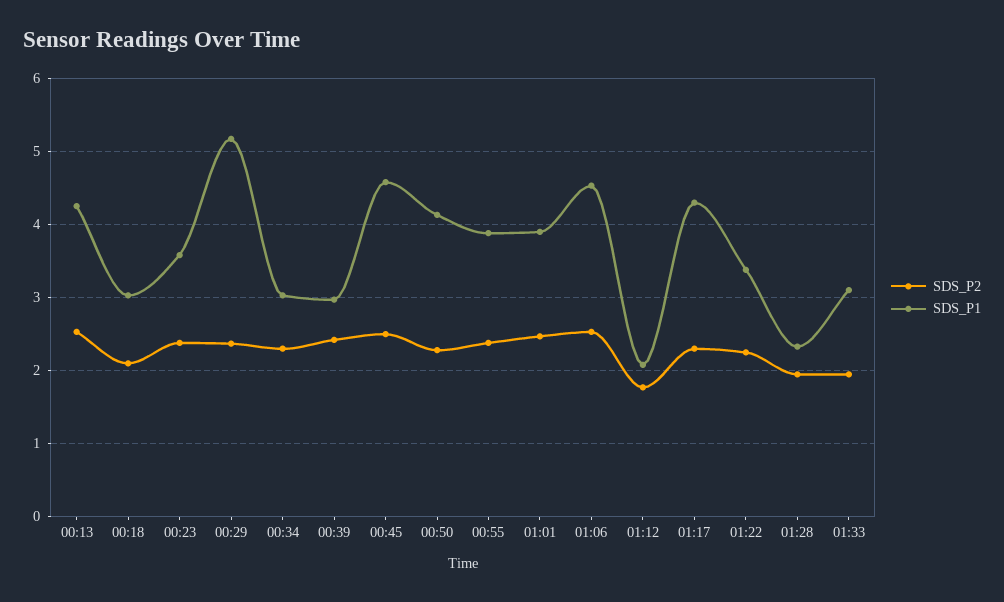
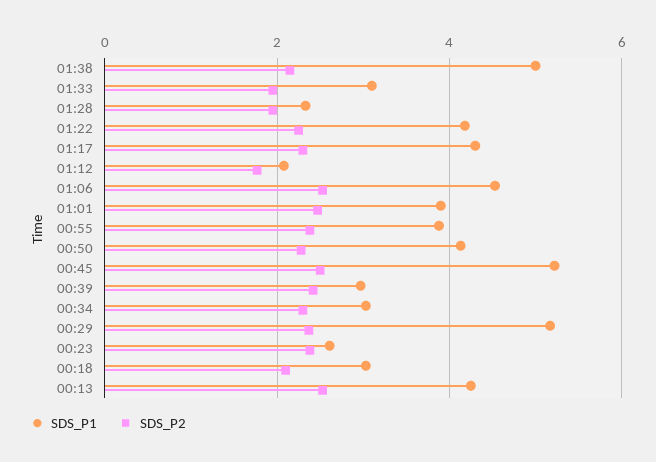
SDS_P1, 00:23: 3.6 -> 2.6
SDS_P1, 00:45: 4.6 -> 5.2
SDS_P1, 01:22: 3.4 -> 4.2
SDS_P1, 01:38: none -> 5
SDS_P2, 01:38: none -> 2.2

